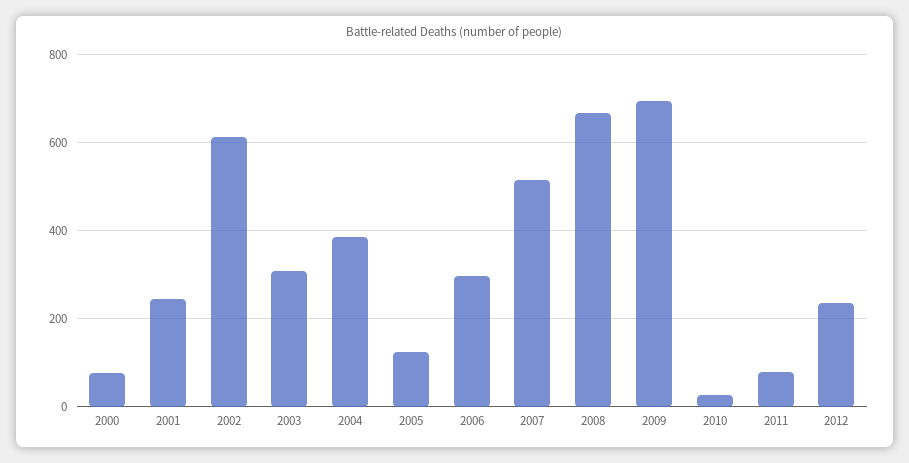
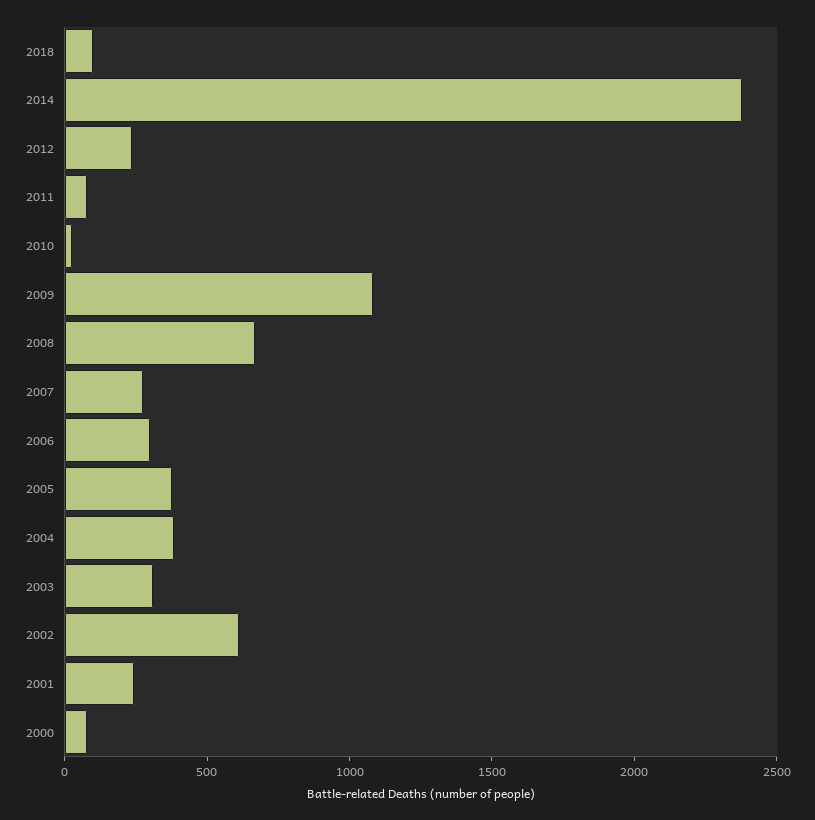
2005: 120 -> 400
2007: 520 -> 300
2009: 700 -> 1100
2018: none -> 100
2014: none -> 2400

